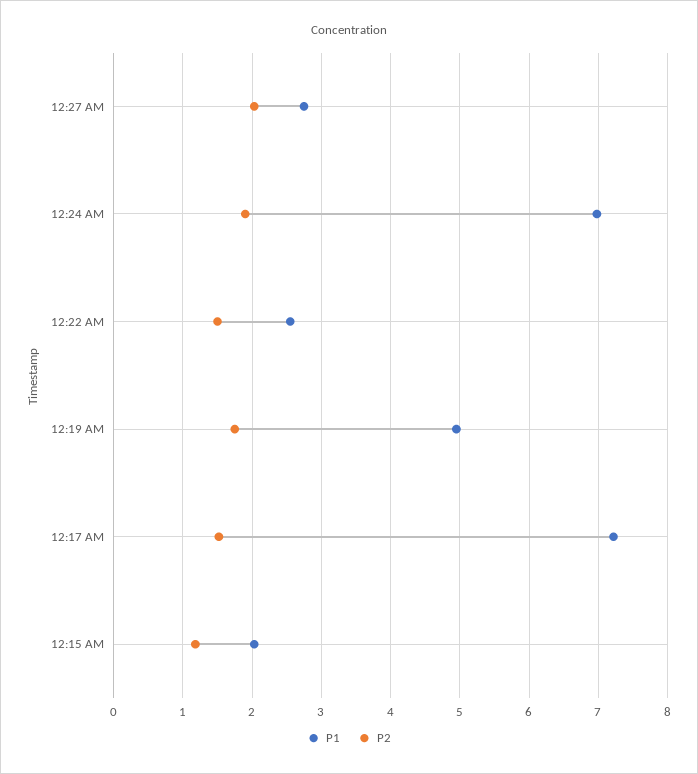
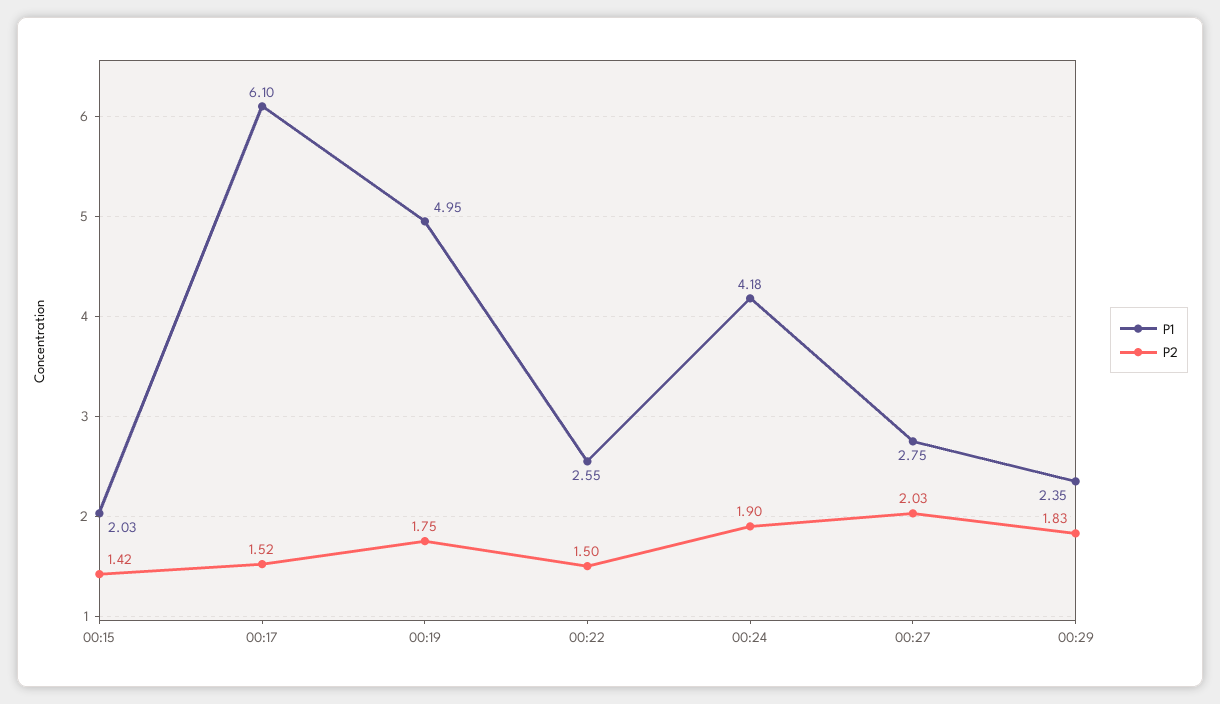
P1, 12:24 AM: 7 -> 4.18
P1, 12:17 AM: 7.2 -> 6.1
P2, 12:15 AM: 1.2 -> 1.42
P1, 00:29: none -> 2.35
P2, 00:29: none -> 1.83

